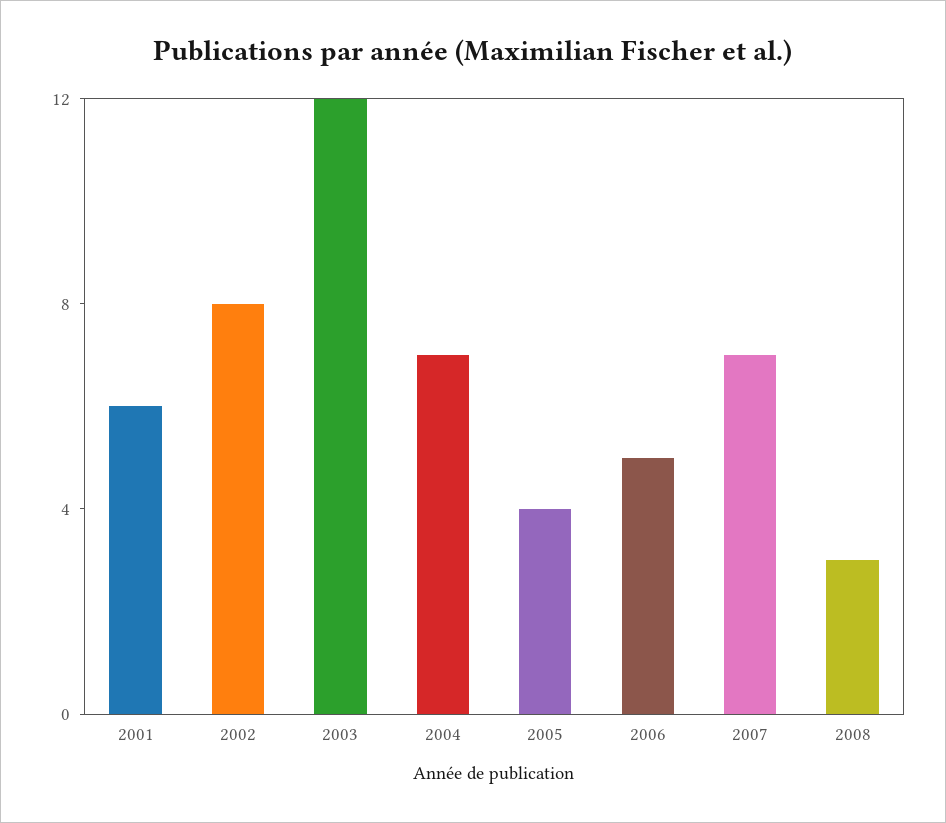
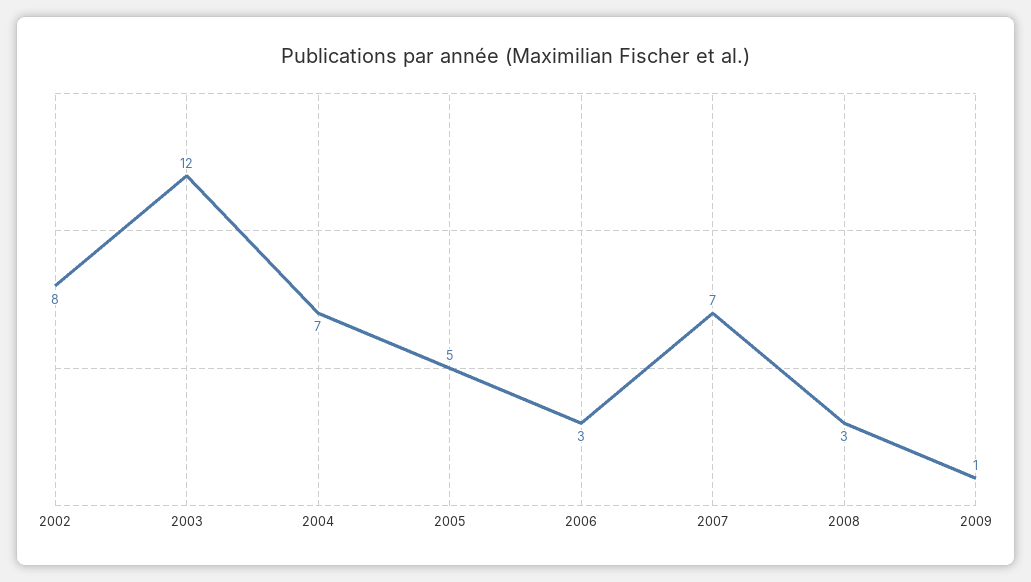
2001: 6 -> none
2005: 4 -> 5
2006: 5 -> 3
2009: none -> 1

